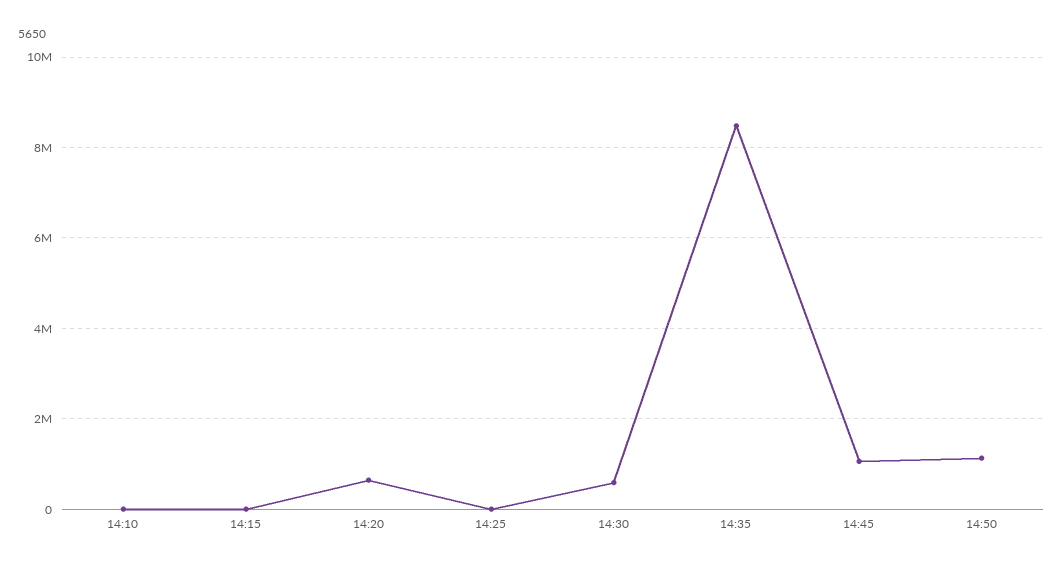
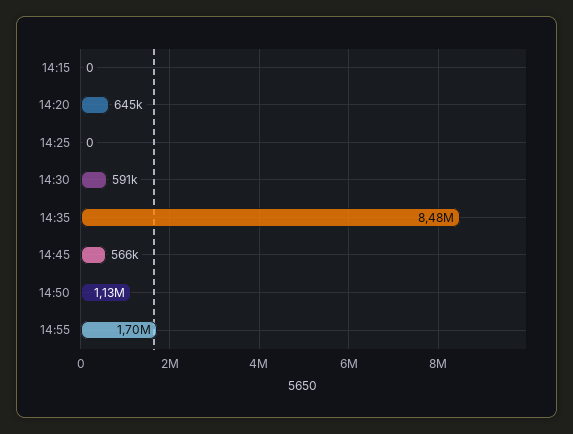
14:10: 0 -> none
14:45: 1000000 -> 566000
14:55: none -> 1700000

